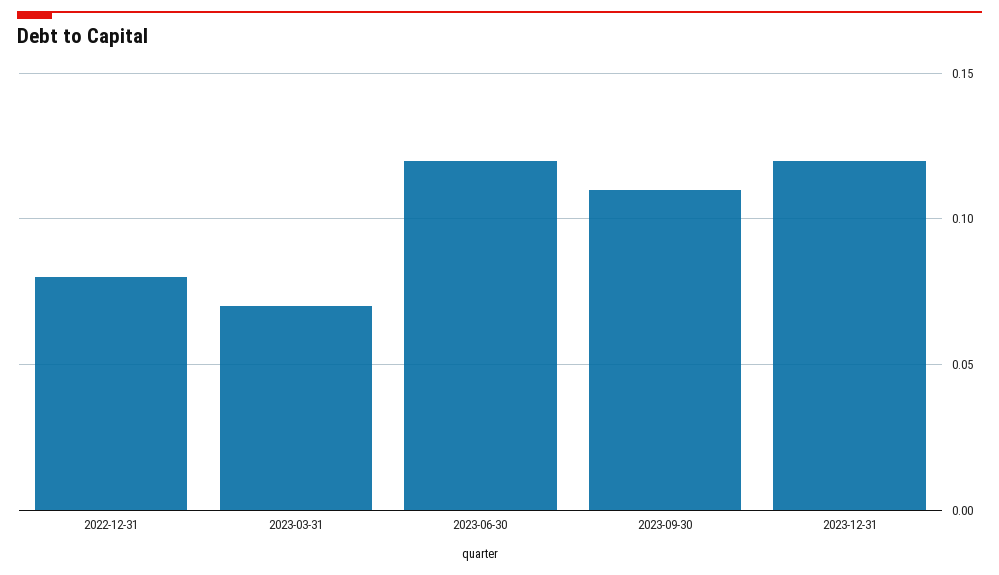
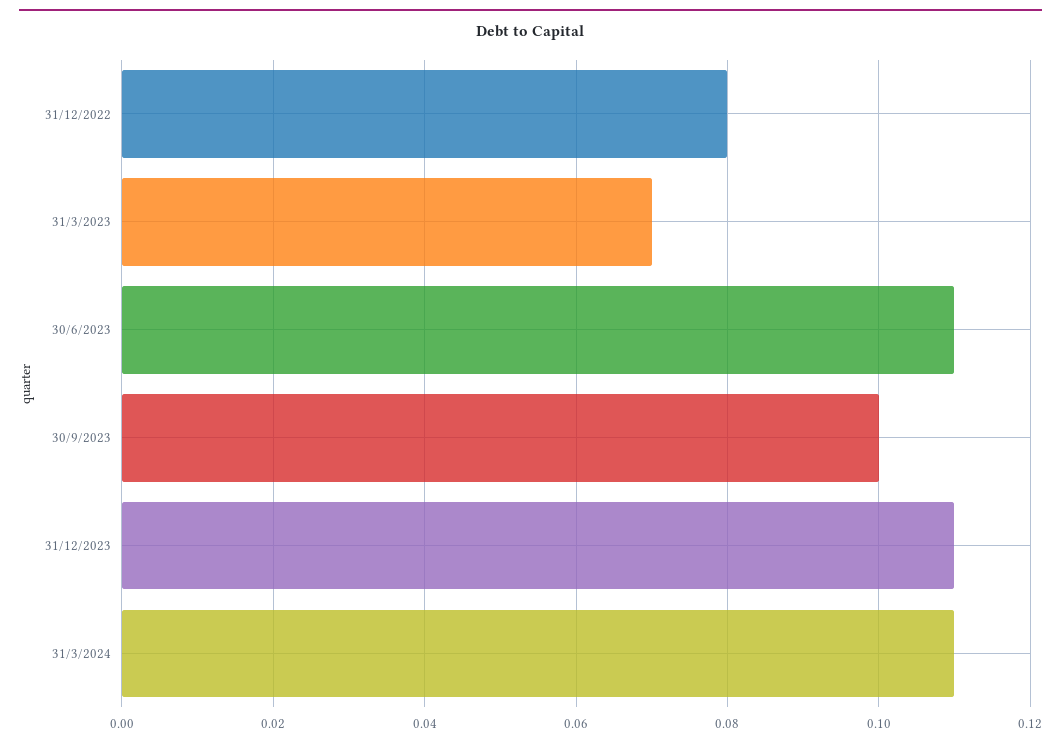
2023-06-30: 0.12 -> 0.11
2023-09-30: 0.11 -> 0.1
2023-12-31: 0.12 -> 0.11
31/3/2024: none -> 0.11

